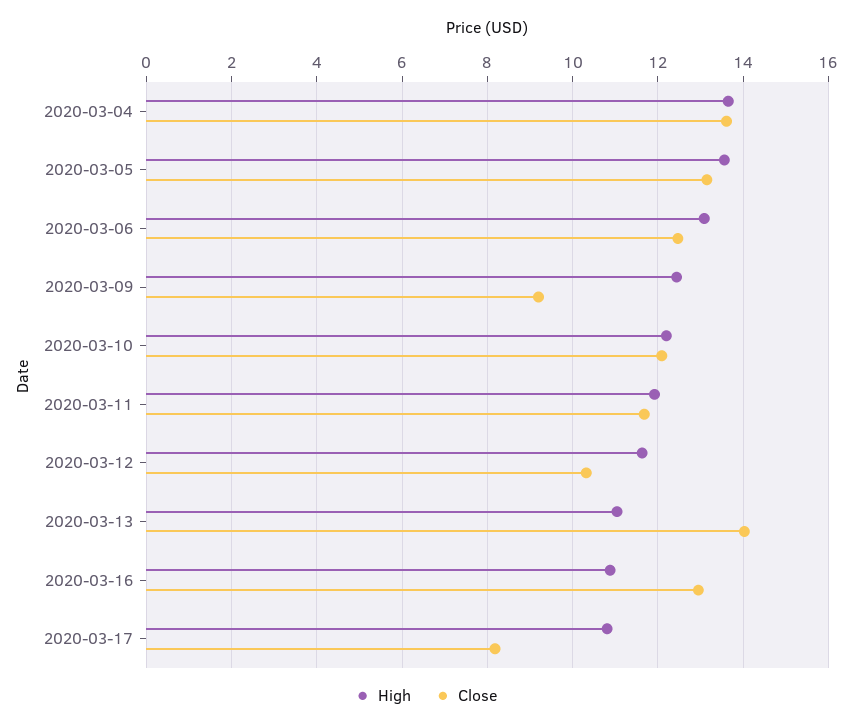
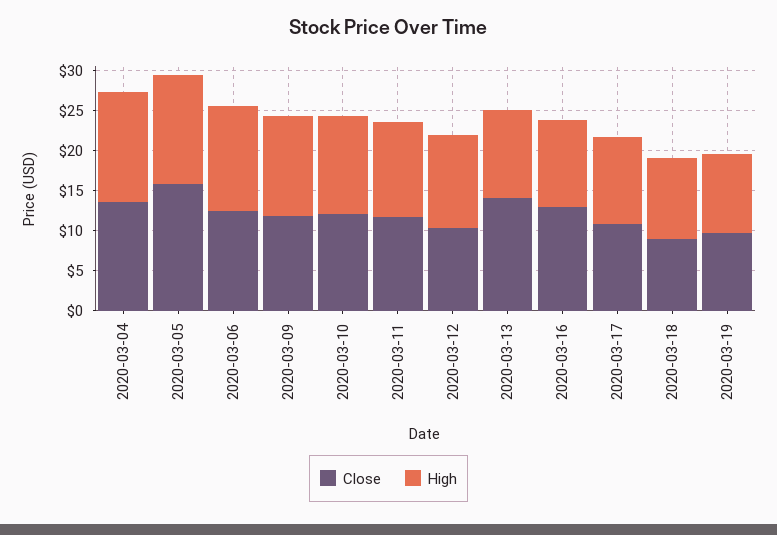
Close, 2020-03-05: 13.2 -> 16
Close, 2020-03-09: 9.2 -> 12
Close, 2020-03-17: 8.2 -> 11
Close, 2020-03-18: none -> 9
High, 2020-03-18: none -> 10
Close, 2020-03-19: none -> 10
High, 2020-03-19: none -> 10

